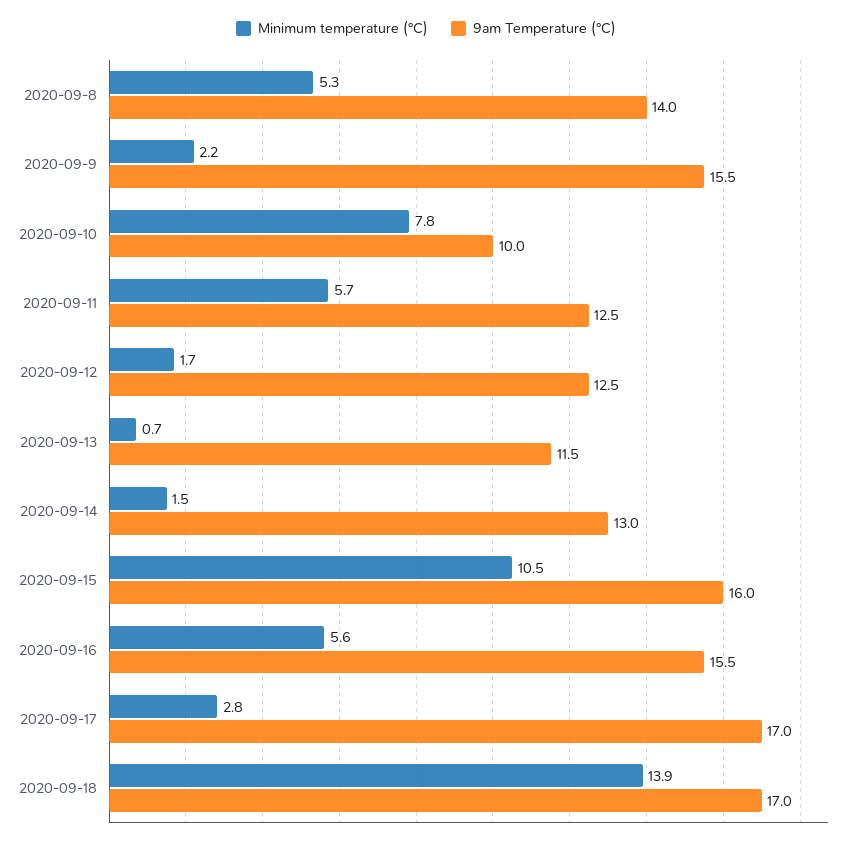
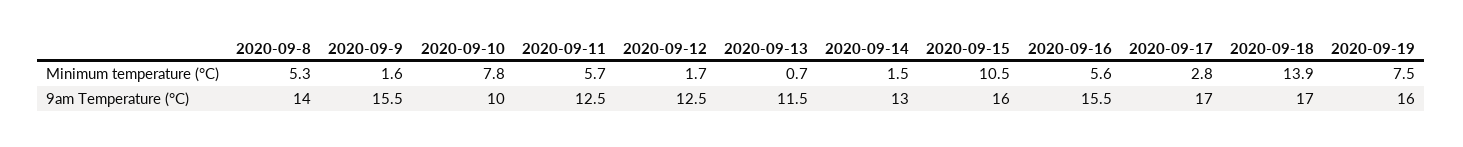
Minimum temperature (°C), 2020-09-9: 2.2 -> 1.6
Minimum temperature (°C), 2020-09-19: none -> 7.5
9am Temperature (°C), 2020-09-19: none -> 16

